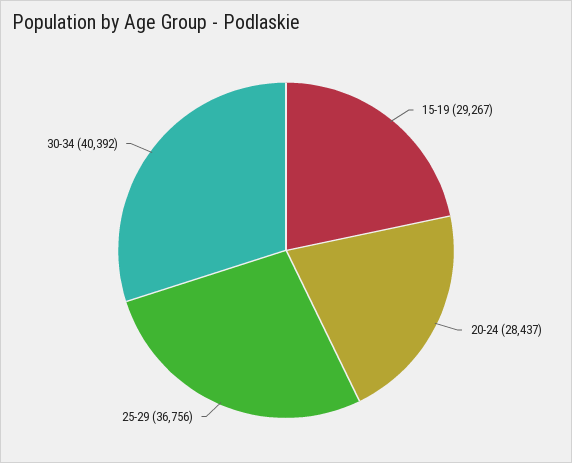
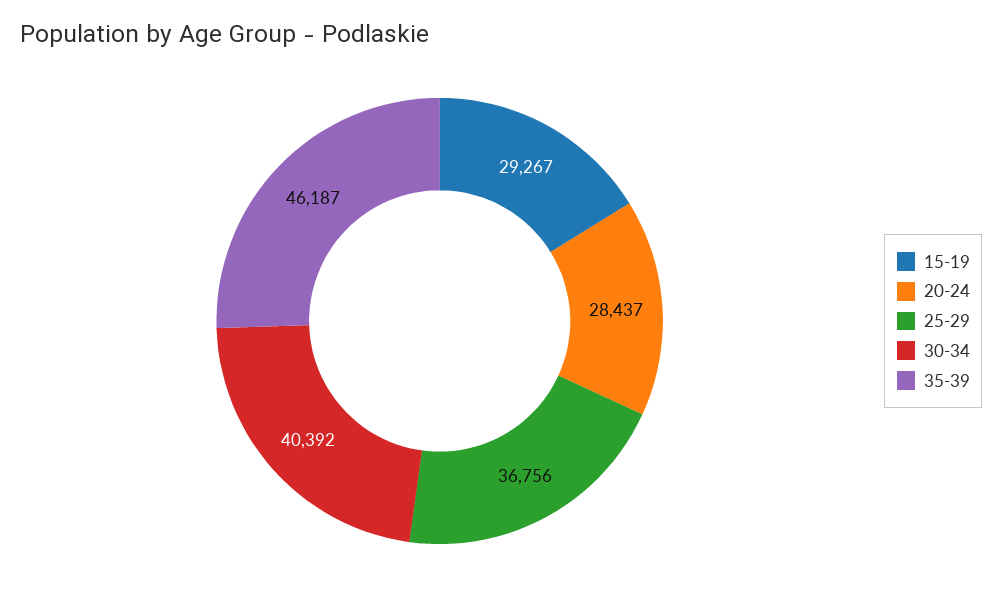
35-39: none -> 46187

